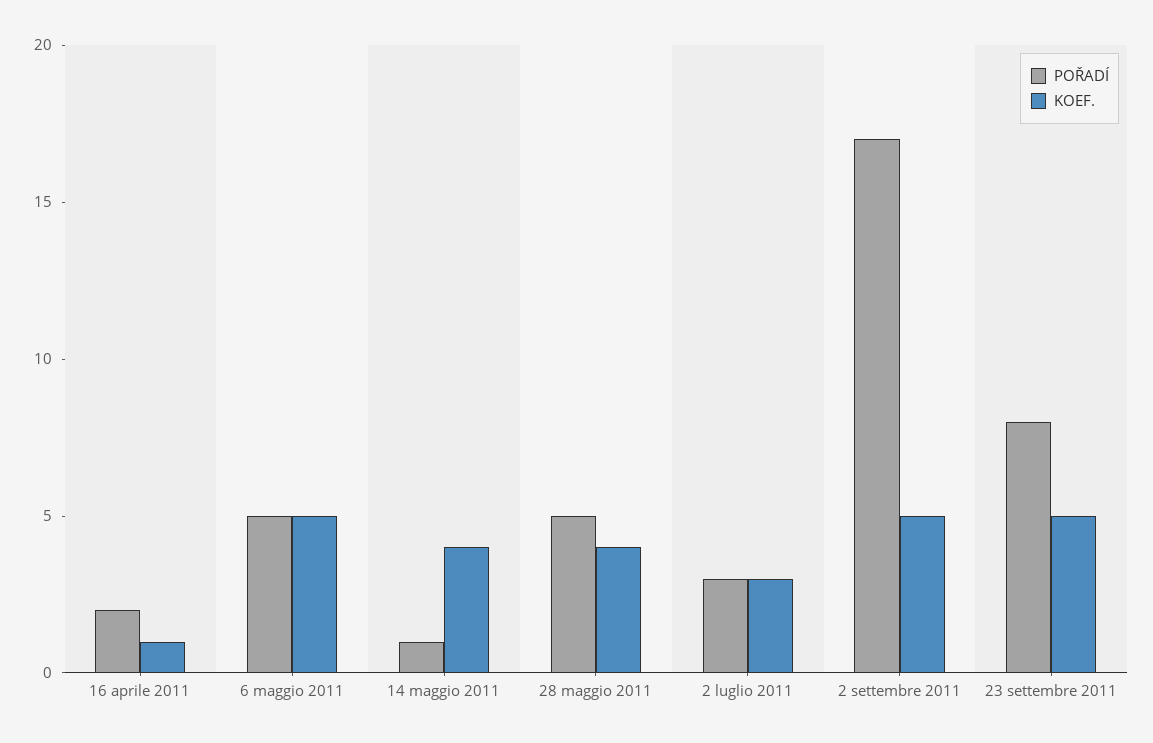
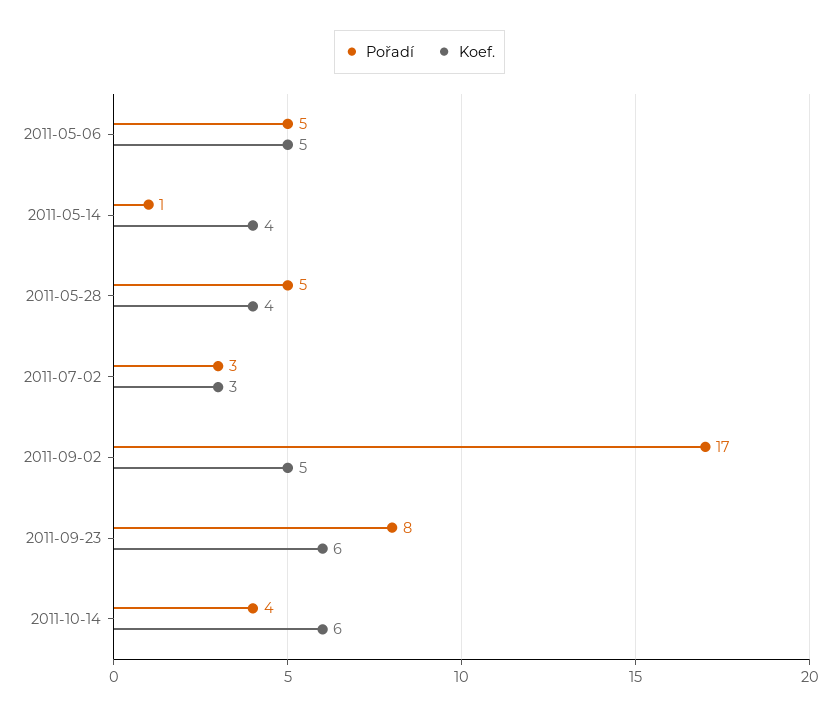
POŘADÍ, 16 aprile 2011: 2 -> none
KOEF., 16 aprile 2011: 1 -> none
KOEF., 23 settembre 2011: 5 -> 6
POŘADÍ, 2011-10-14: none -> 4
KOEF., 2011-10-14: none -> 6

